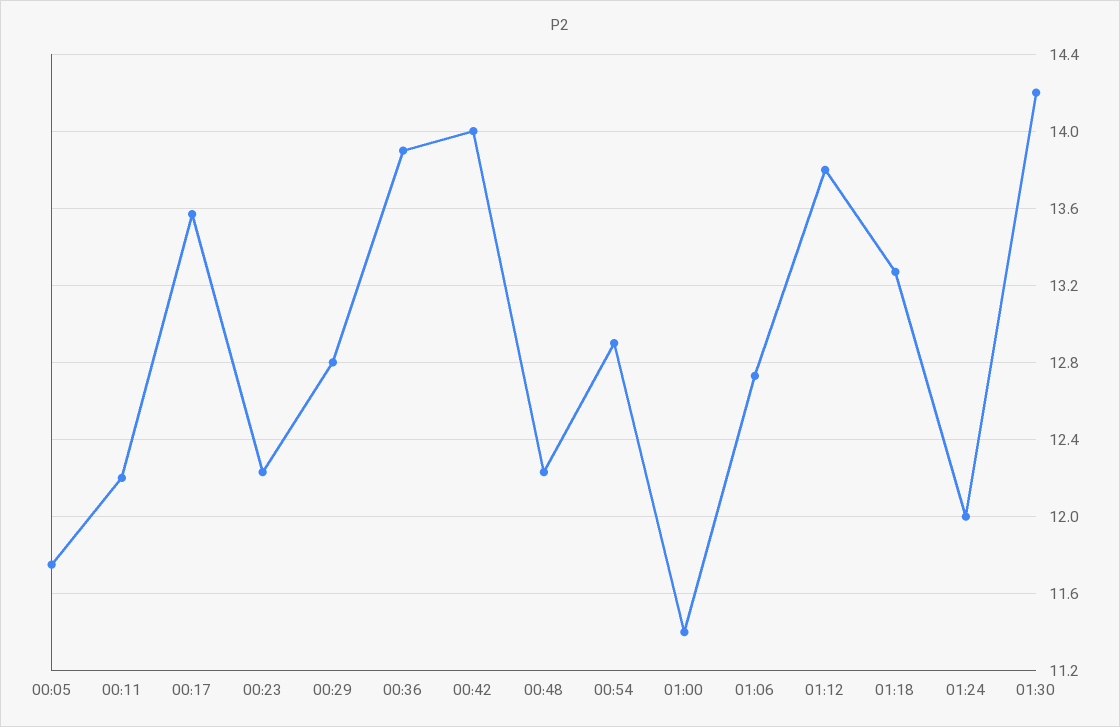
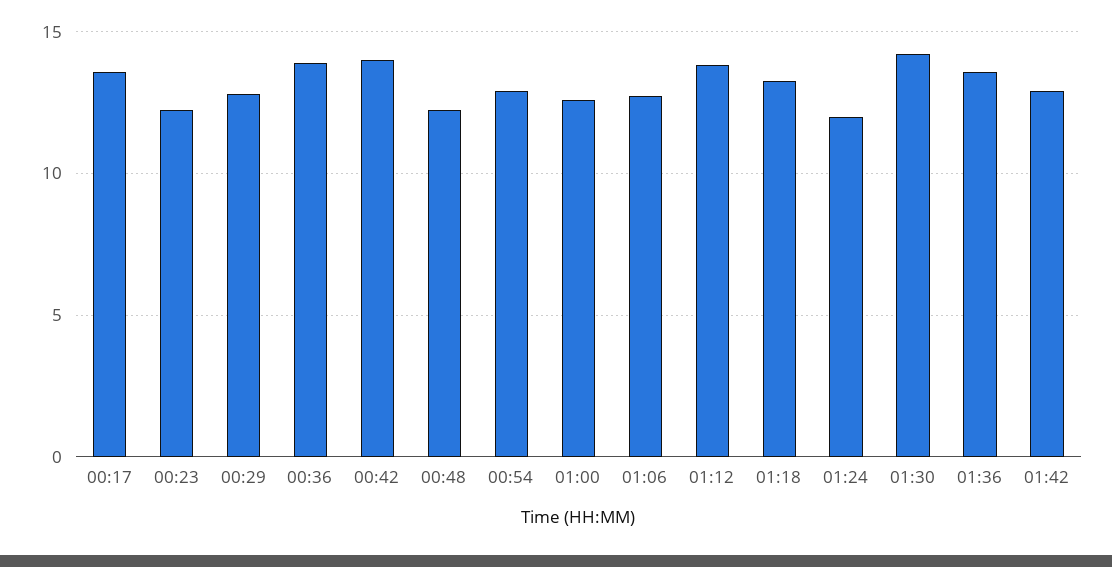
00:05: 11.75 -> none
00:11: 12.2 -> none
01:00: 11.4 -> 12.5
01:36: none -> 13.5
01:42: none -> 13

